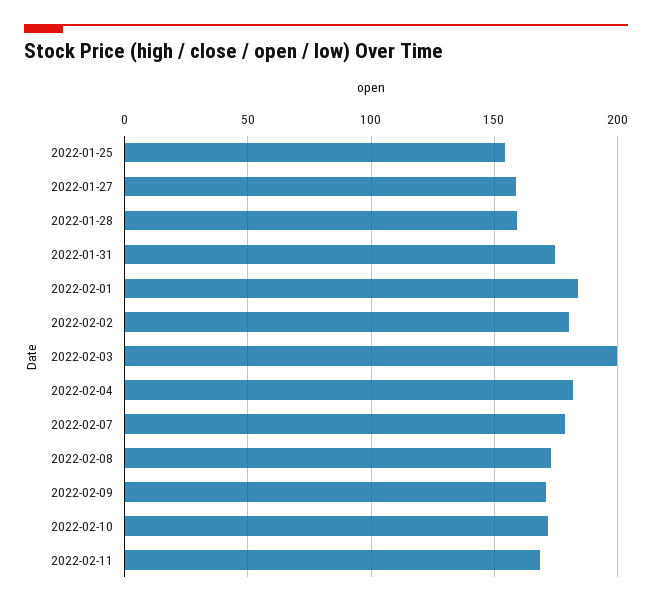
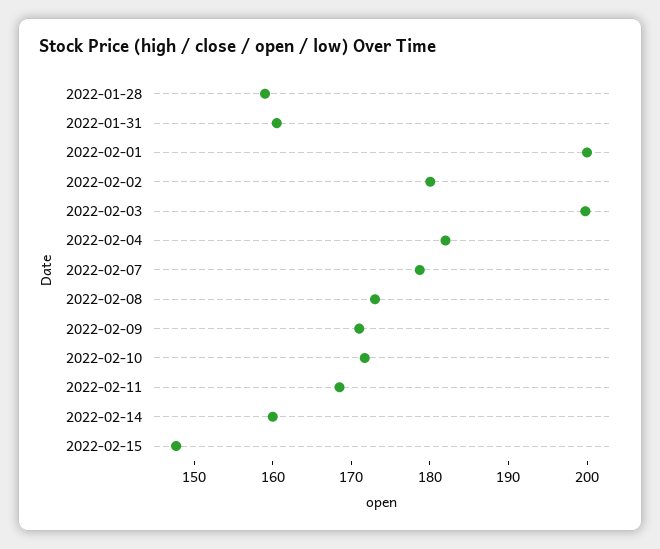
2022-01-25: 155 -> none
2022-01-27: 160 -> none
2022-01-31: 175 -> 160
2022-02-01: 185 -> 200
2022-02-14: none -> 160
2022-02-15: none -> 148

